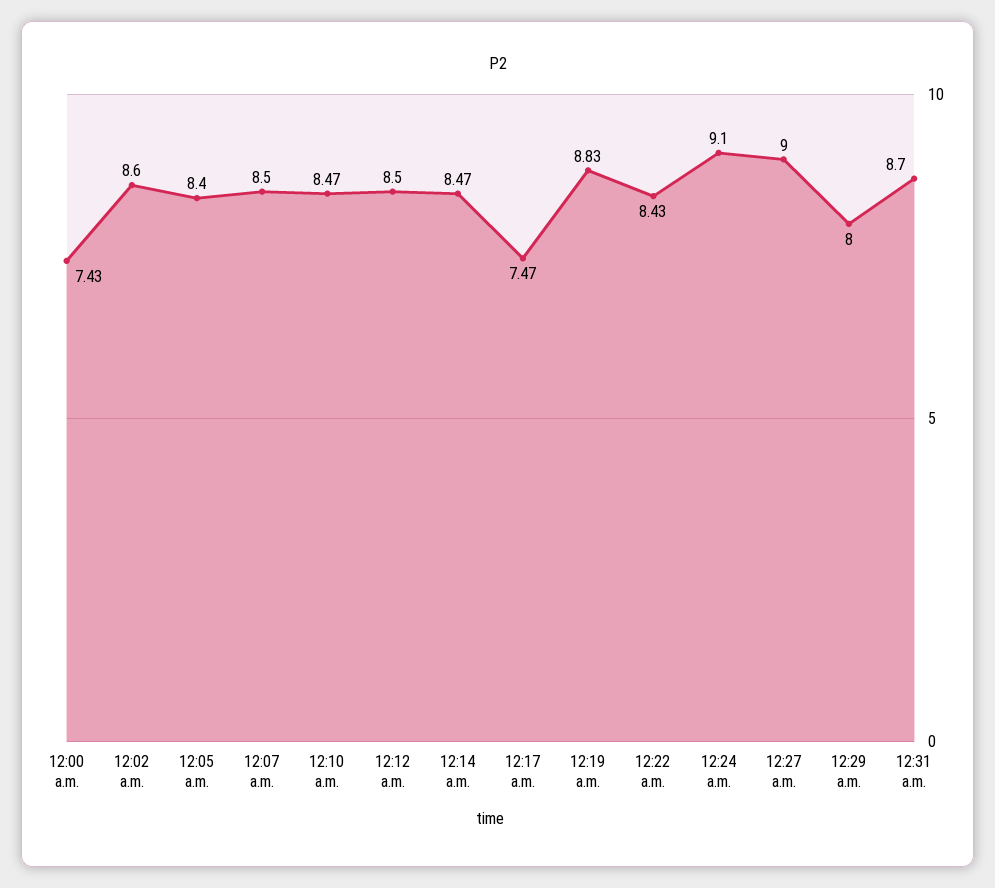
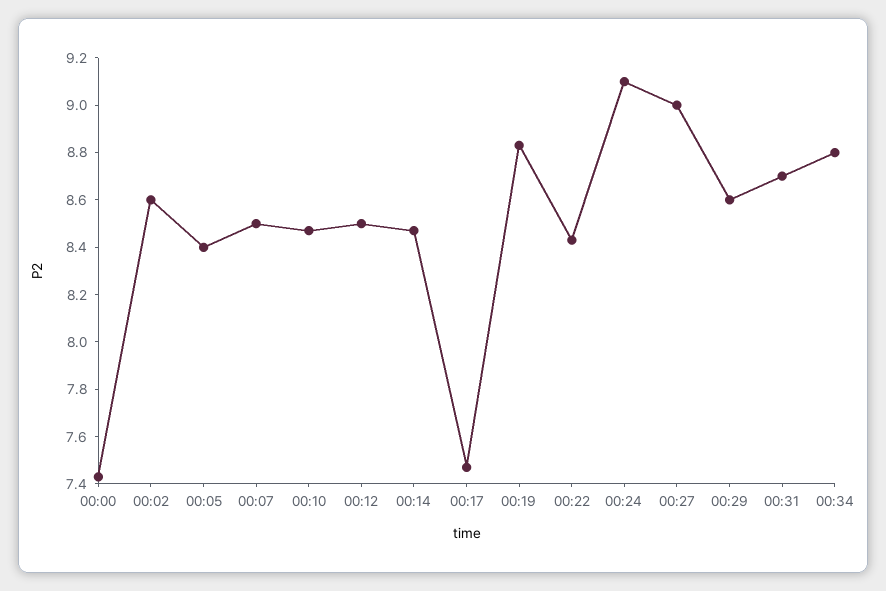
12:29 a.m.: 8 -> 8.6
00:34: none -> 8.8

